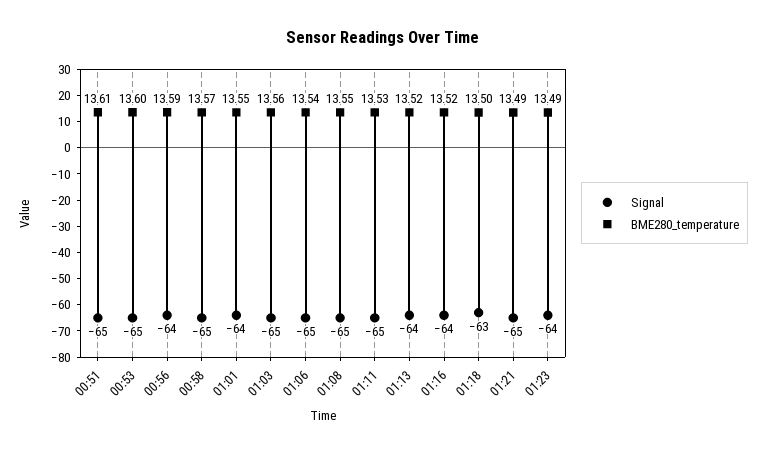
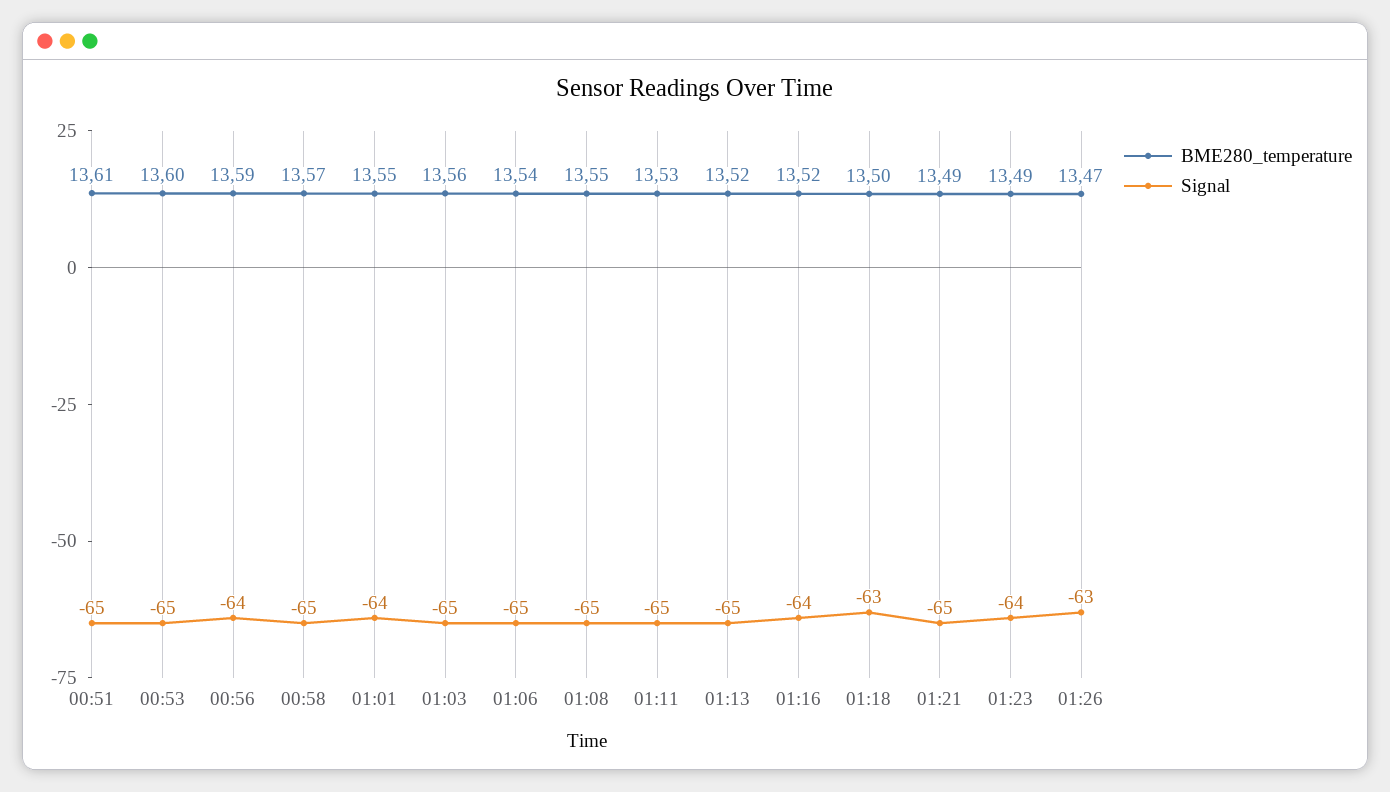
Signal, 01:13: -64 -> -65
BME280_temperature, 01:26: none -> 13.47
Signal, 01:26: none -> -63

